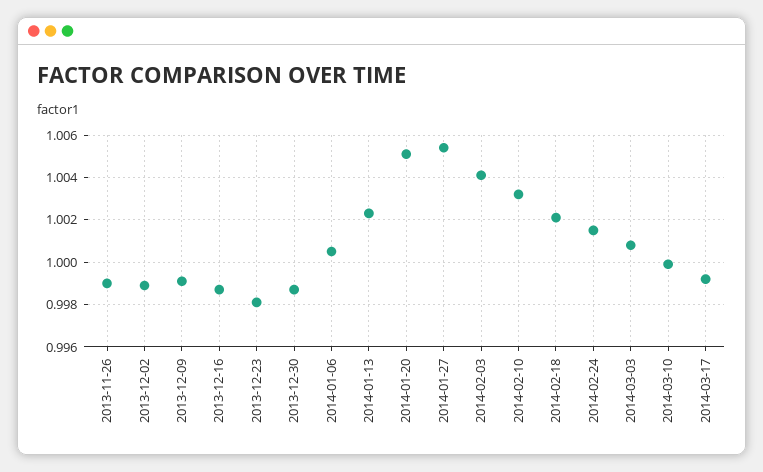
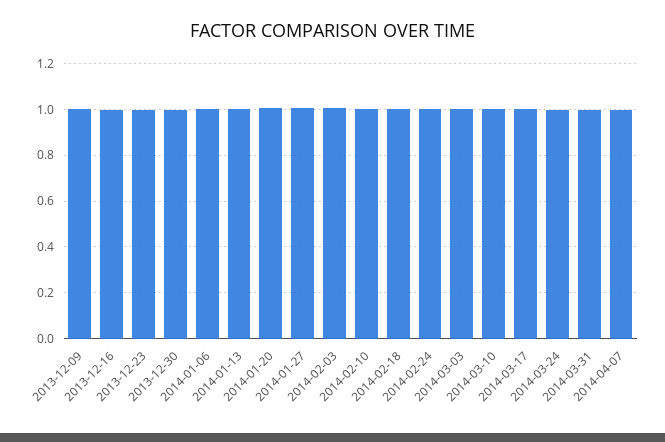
2013-11-26: 0.999 -> none
2013-12-02: 0.999 -> none
2014-03-24: none -> 1
2014-03-31: none -> 1
2014-04-07: none -> 1

